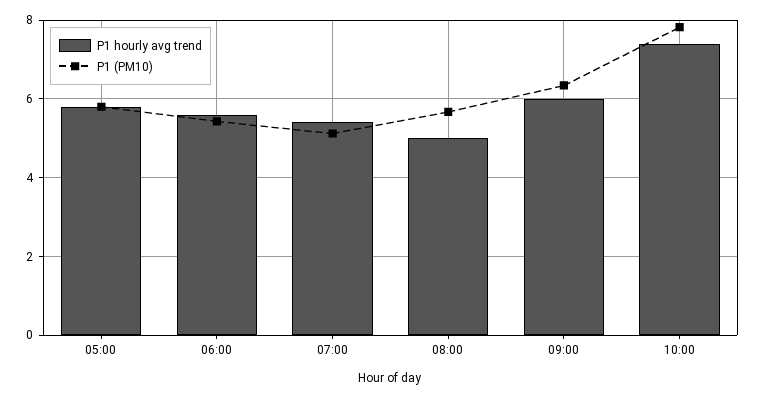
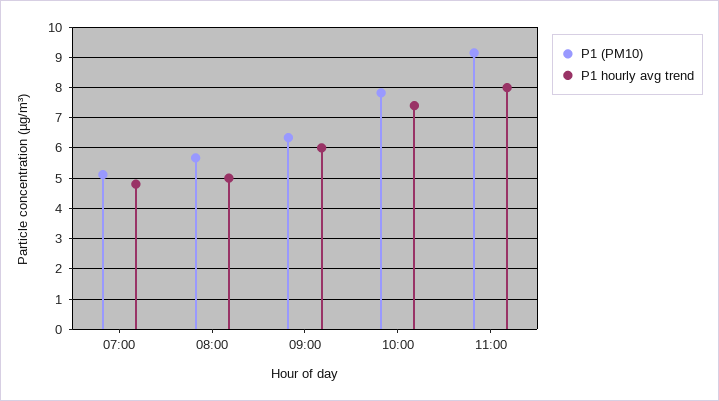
P1 hourly avg trend, 05:00: 5.8 -> none
P1 (PM10), 05:00: 5.8 -> none
P1 hourly avg trend, 06:00: 5.6 -> none
P1 (PM10), 06:00: 5.4 -> none
P1 hourly avg trend, 07:00: 5.4 -> 4.8
P1 (PM10), 11:00: none -> 9.2
P1 hourly avg trend, 11:00: none -> 8

